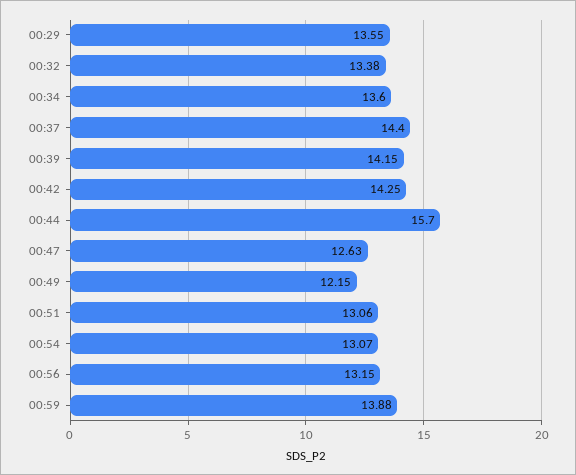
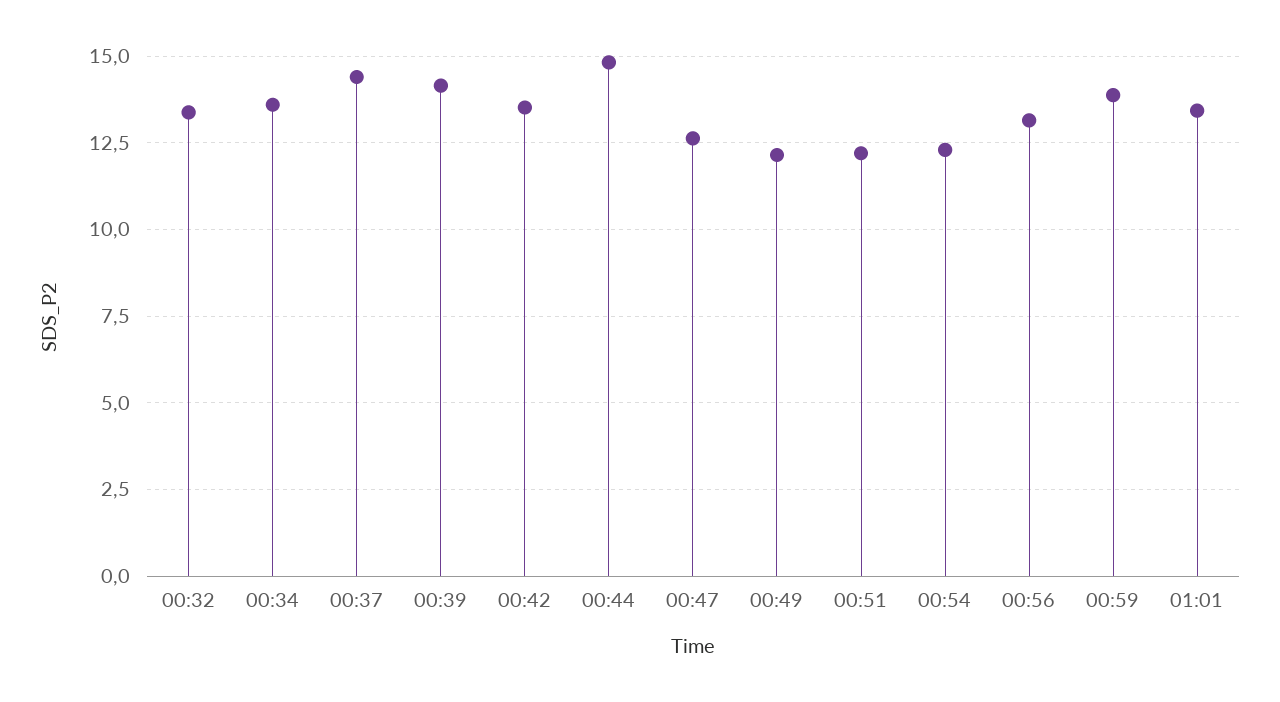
00:29: 13.55 -> none
00:42: 14.25 -> 13.5
00:44: 15.7 -> 14.75
00:51: 13.06 -> 12.25
00:54: 13.07 -> 12.25
01:01: none -> 13.5

